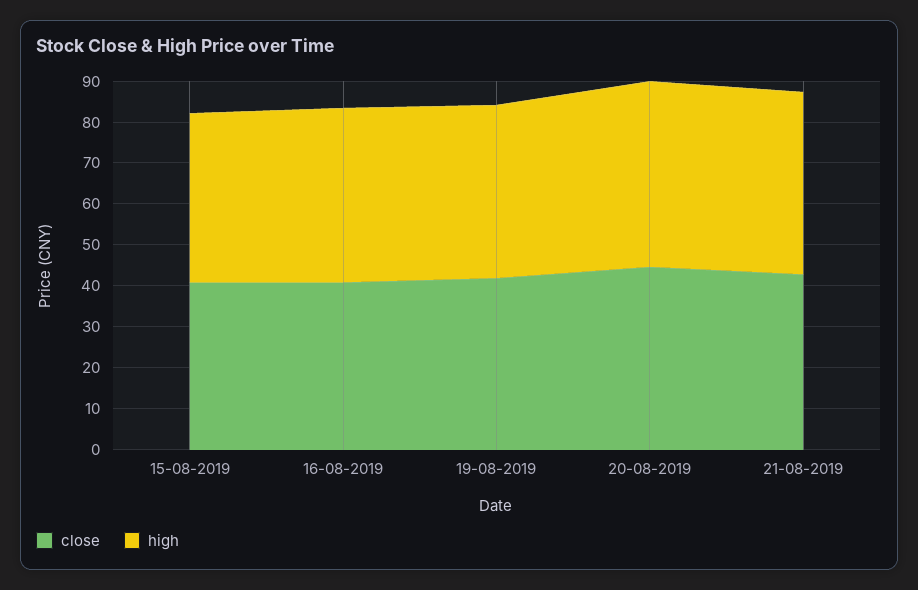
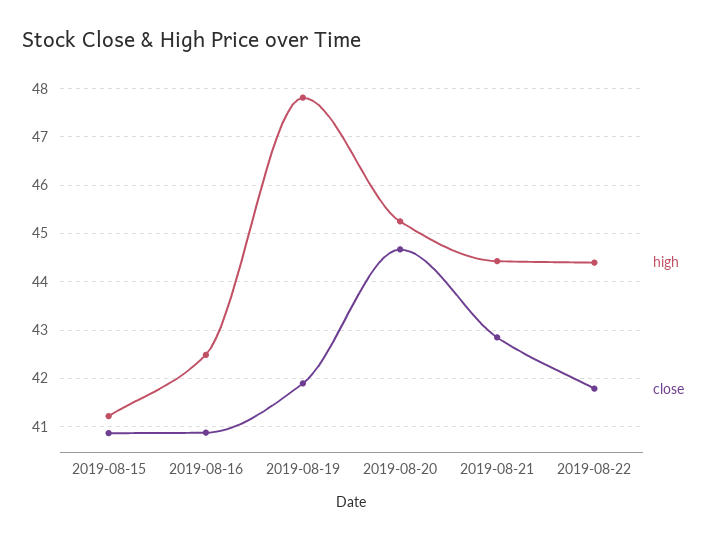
high, 19-08-2019: 42 -> 47.8
high, 2019-08-22: none -> 44.4
close, 2019-08-22: none -> 41.8

